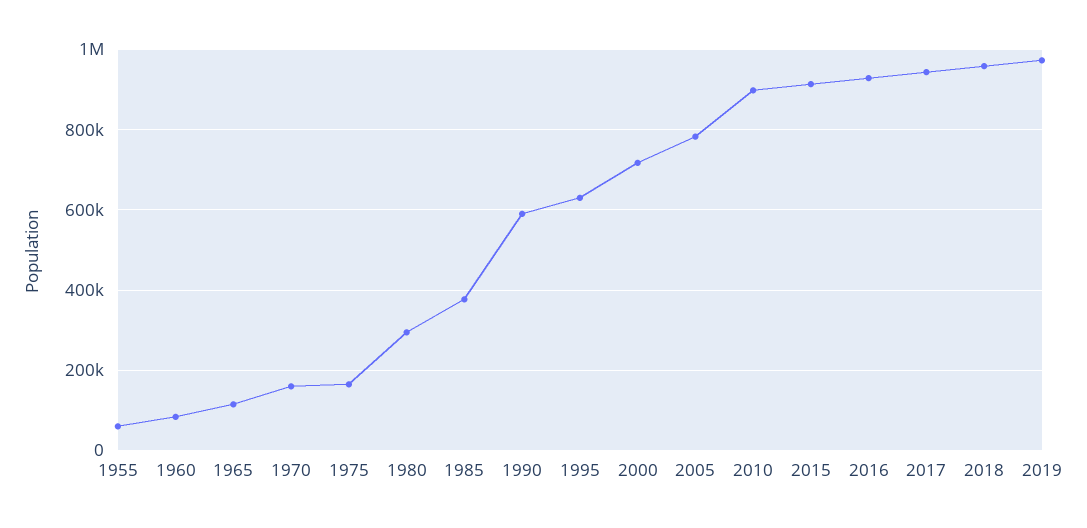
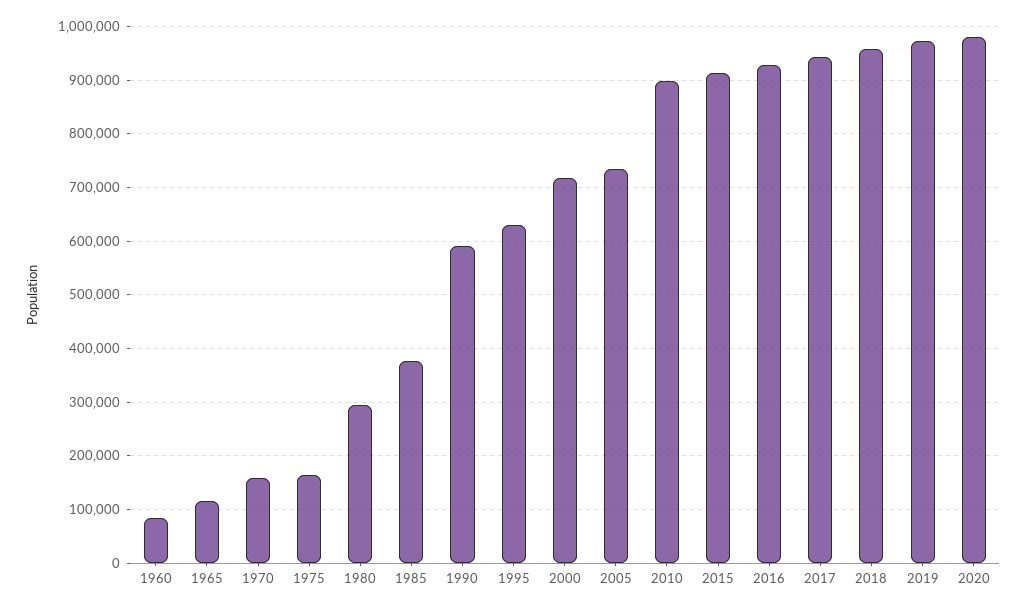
1955: 60000 -> none
2005: 780000 -> 740000
2020: none -> 980000

